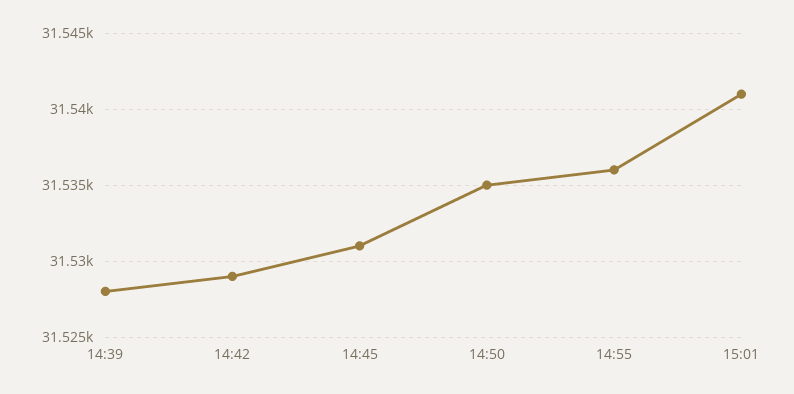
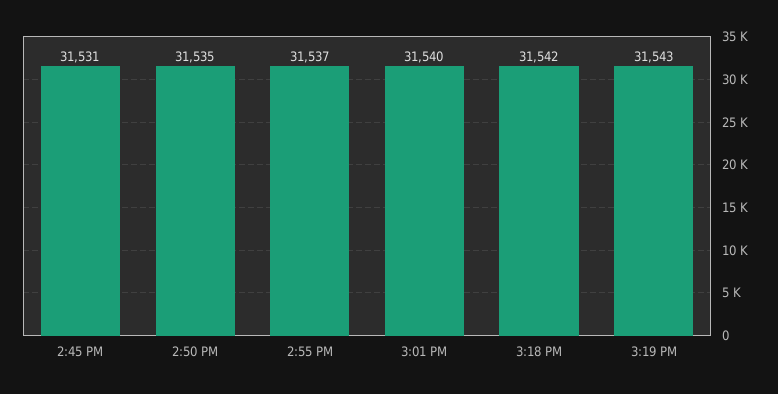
14:39: 31528 -> none
14:42: 31529 -> none
14:55: 31536 -> 31537
15:01: 31541 -> 31540
3:18 PM: none -> 31542
3:19 PM: none -> 31543

